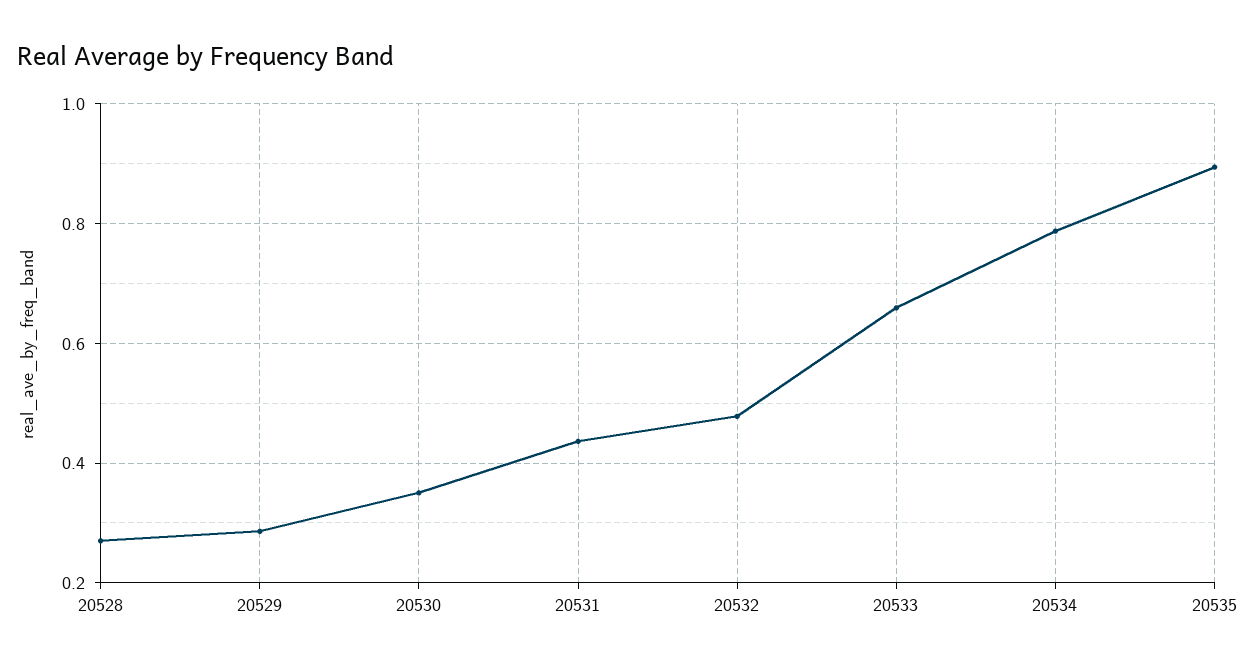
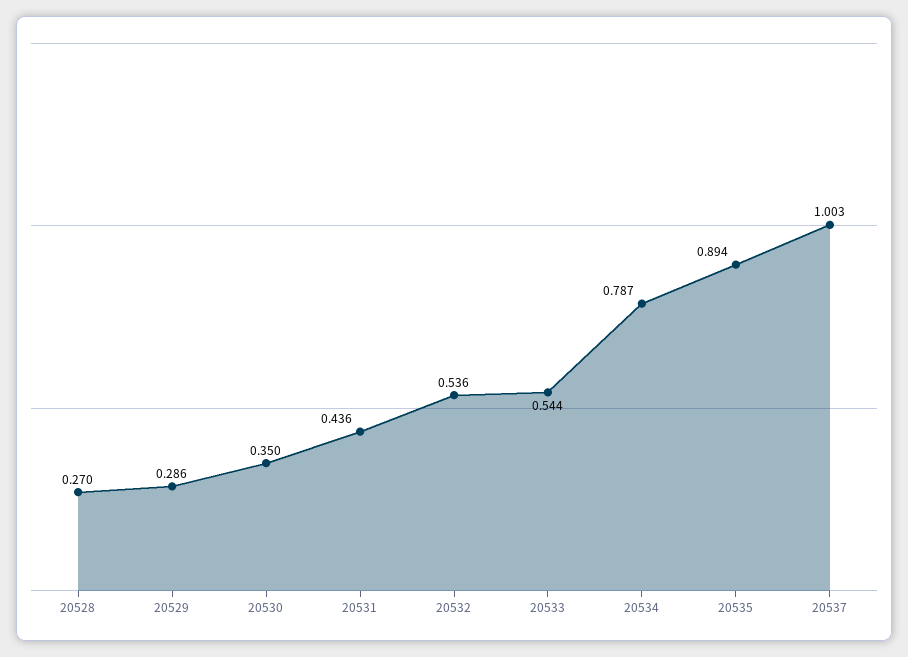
20532: 0.48 -> 0.536
20533: 0.66 -> 0.544
20537: none -> 1.003

